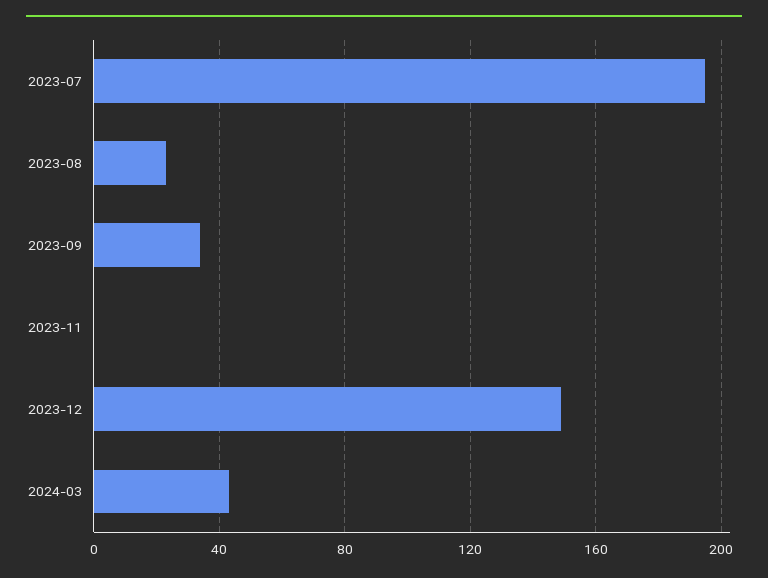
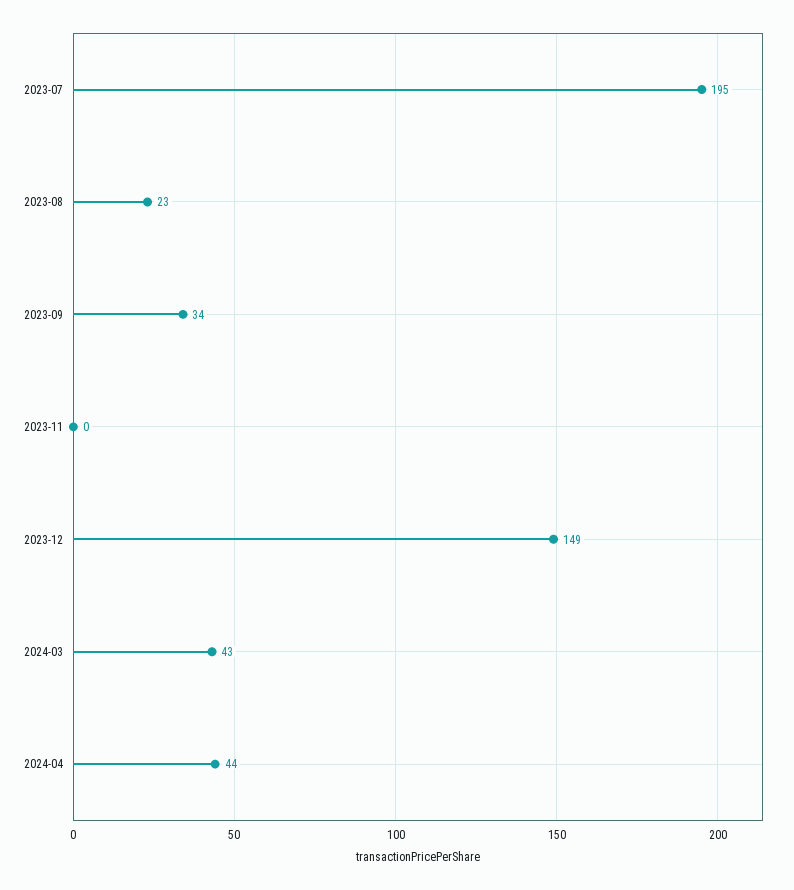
2024-04: none -> 44

